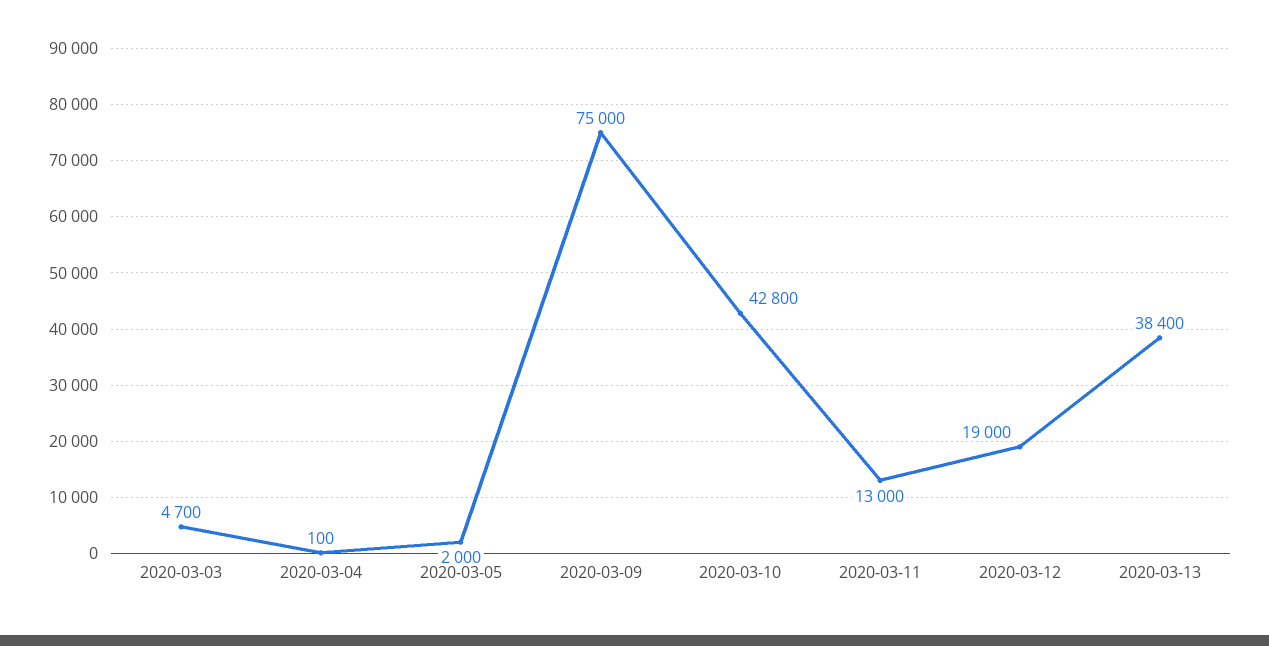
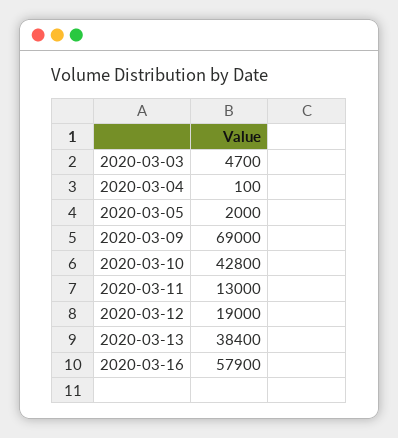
2020-03-09: 75000 -> 69000
2020-03-16: none -> 57900

